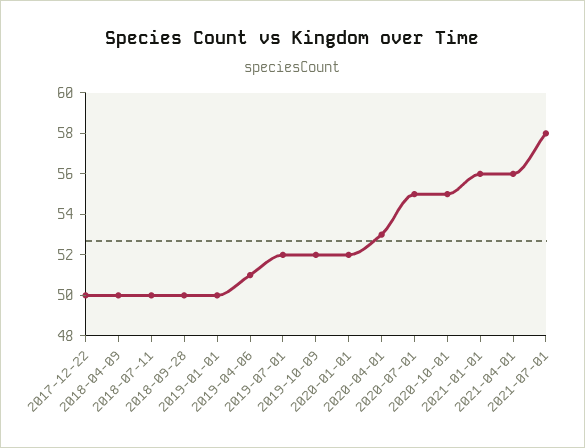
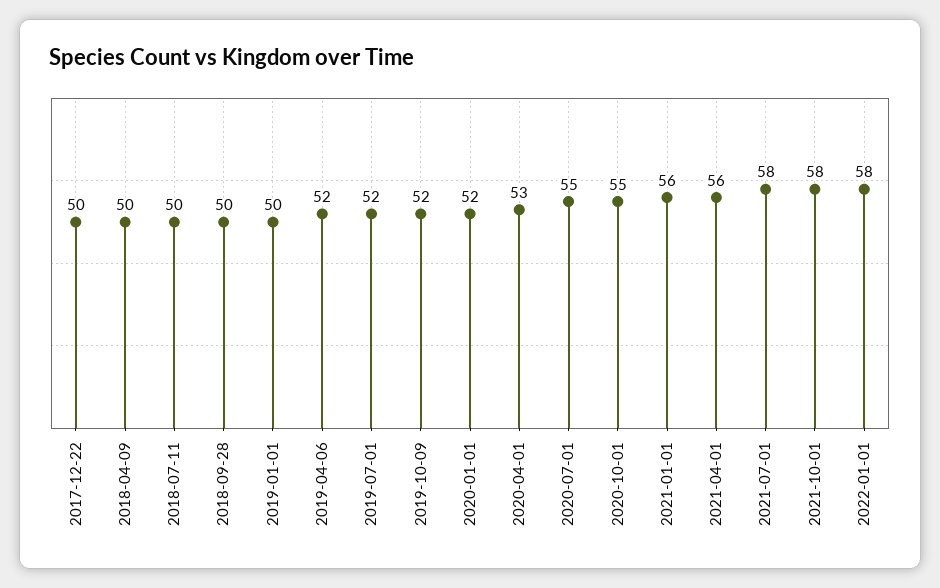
2019-04-06: 51 -> 52
2021-10-01: none -> 58
2022-01-01: none -> 58

